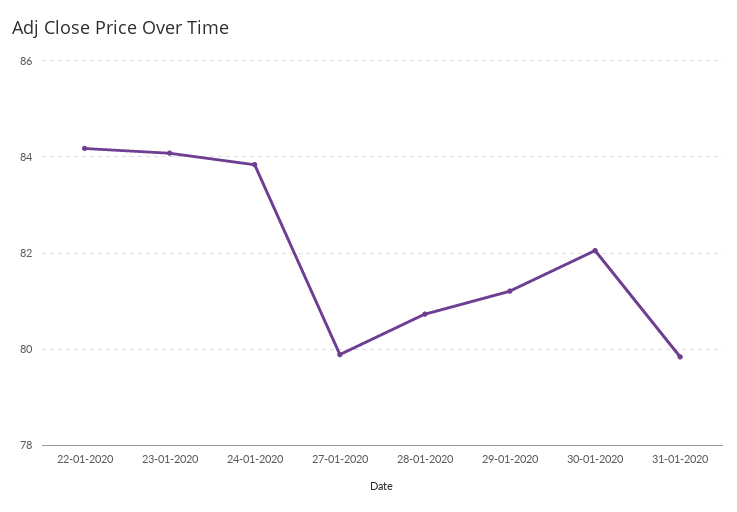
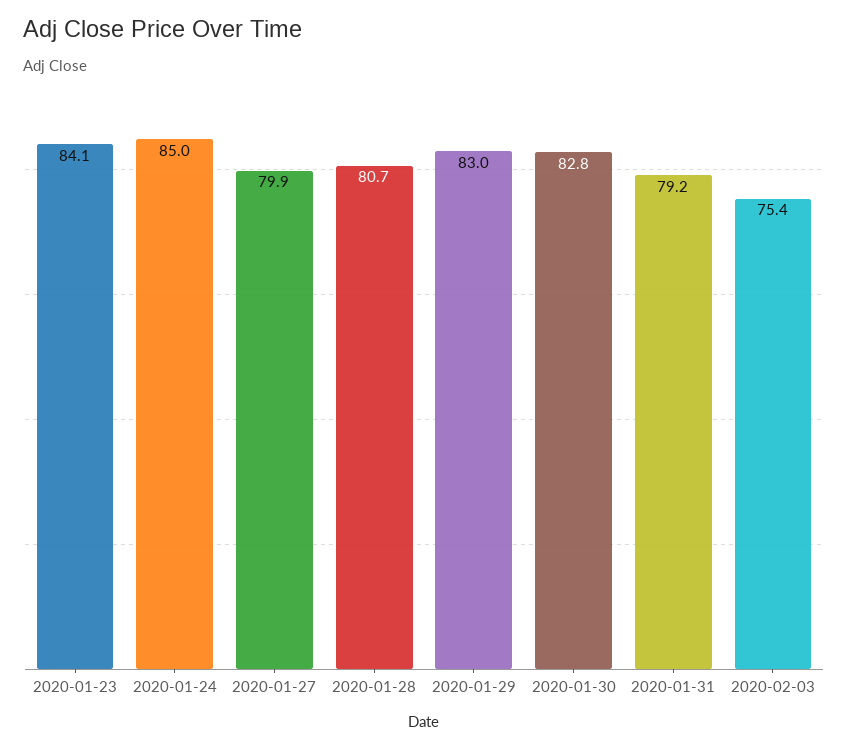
22-01-2020: 84.2 -> none
24-01-2020: 83.8 -> 85
29-01-2020: 81.2 -> 83
30-01-2020: 82 -> 82.8
31-01-2020: 79.8 -> 79.2
2020-02-03: none -> 75.4

